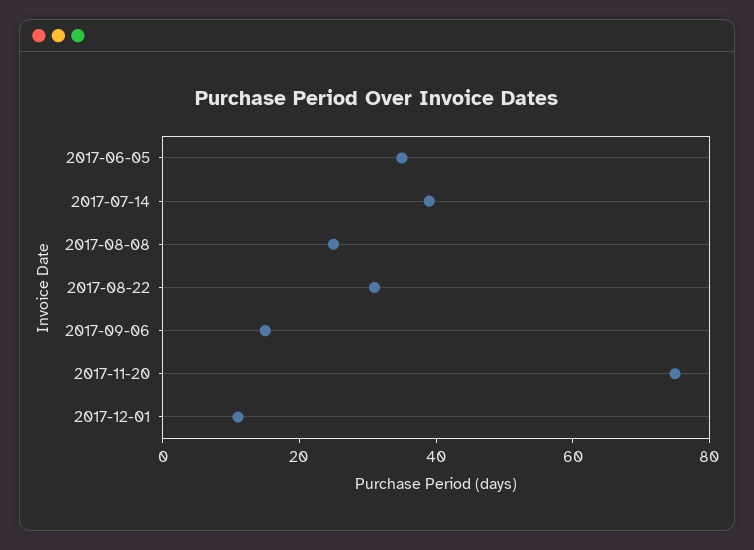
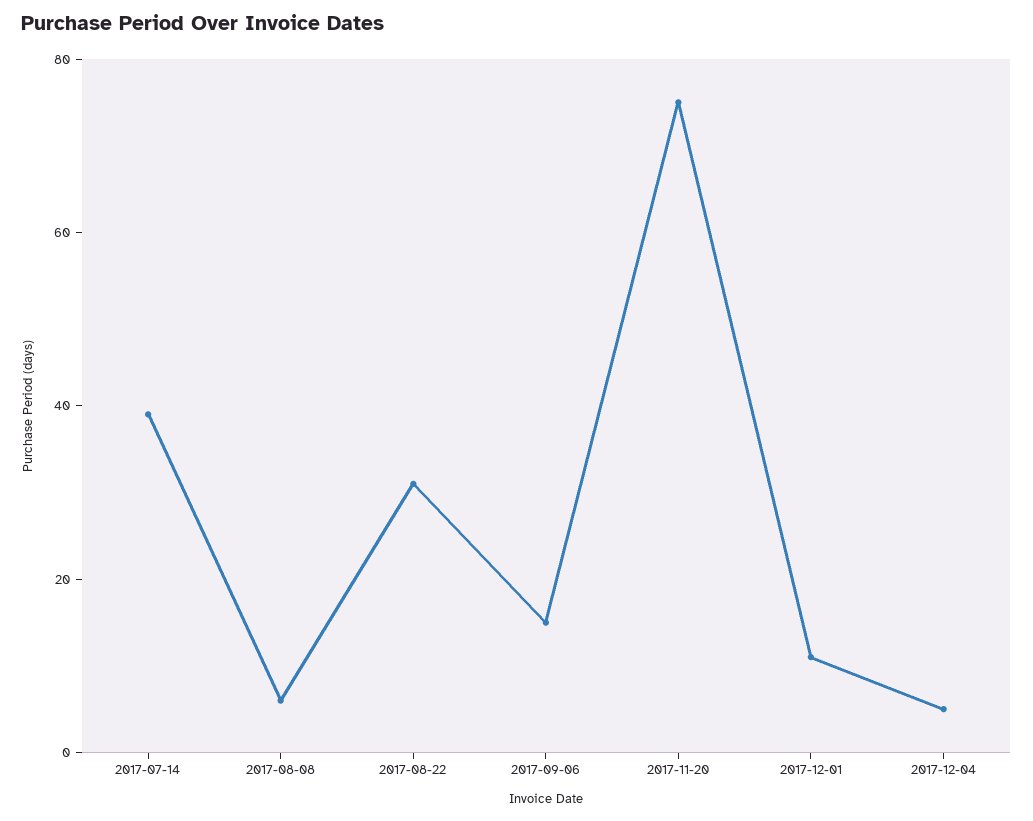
2017-06-05: 35 -> none
2017-08-08: 25 -> 5
2017-12-04: none -> 5

